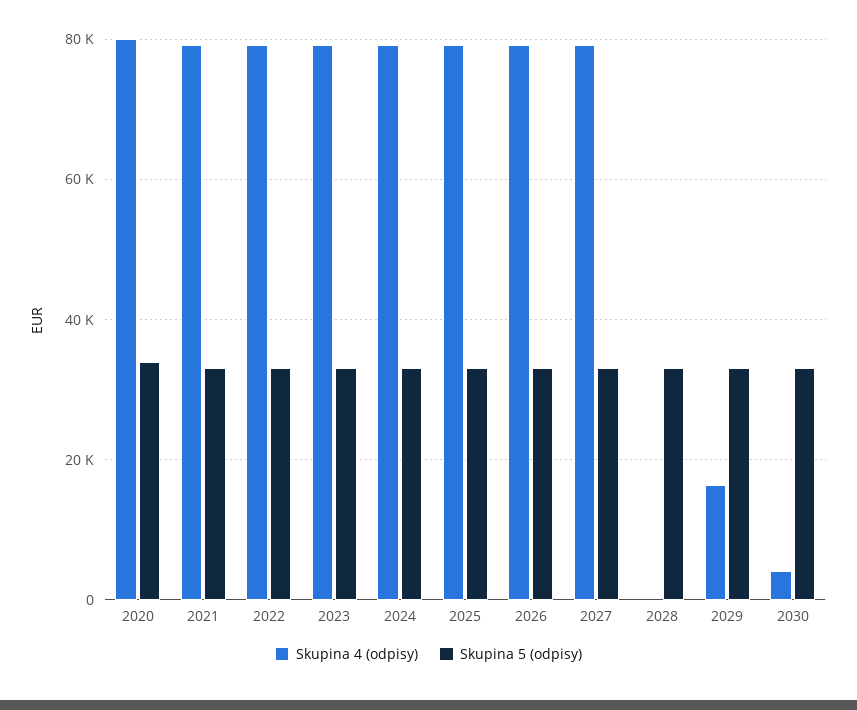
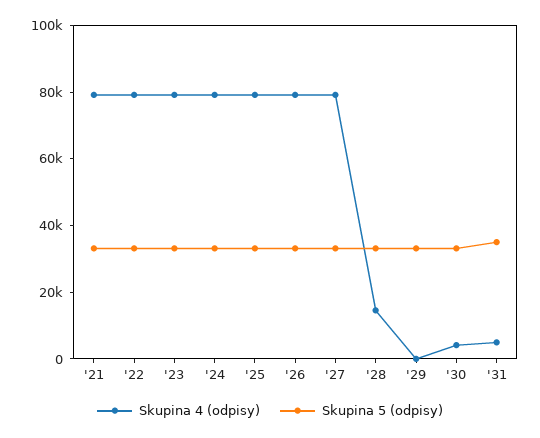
Skupina 4 (odpisy), 2020: 80000 -> none
Skupina 5 (odpisy), 2020: 34000 -> none
Skupina 4 (odpisy), 2028: 0 -> 15000
Skupina 4 (odpisy), 2029: 16000 -> 0
Skupina 4 (odpisy), '31: none -> 5000
Skupina 5 (odpisy), '31: none -> 35000

